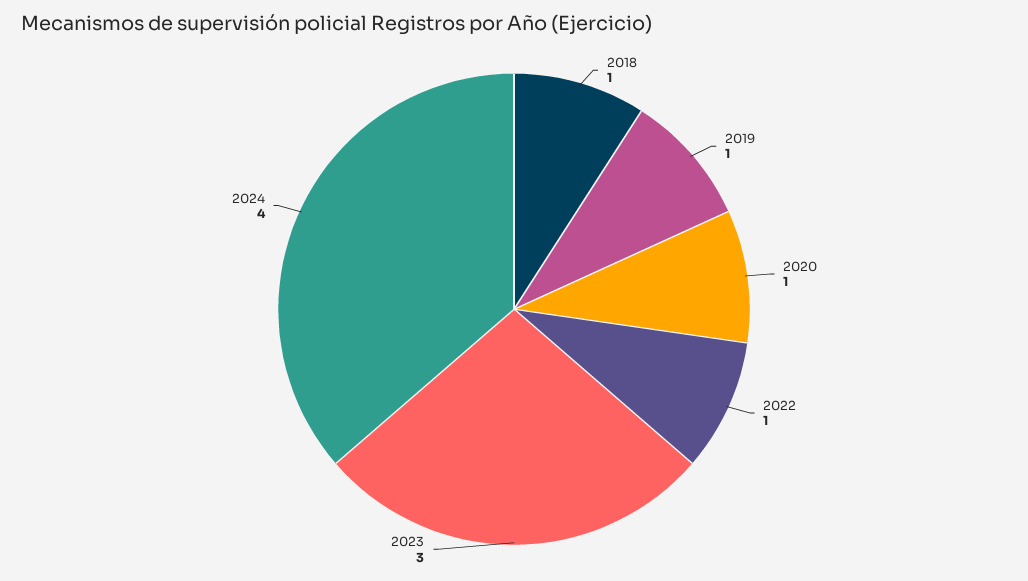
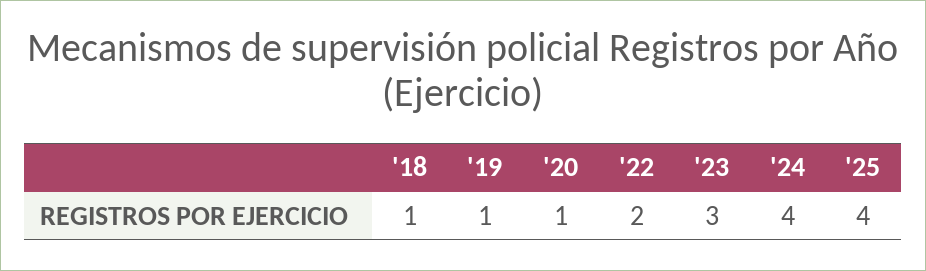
2022: 1 -> 2
'25: none -> 4

